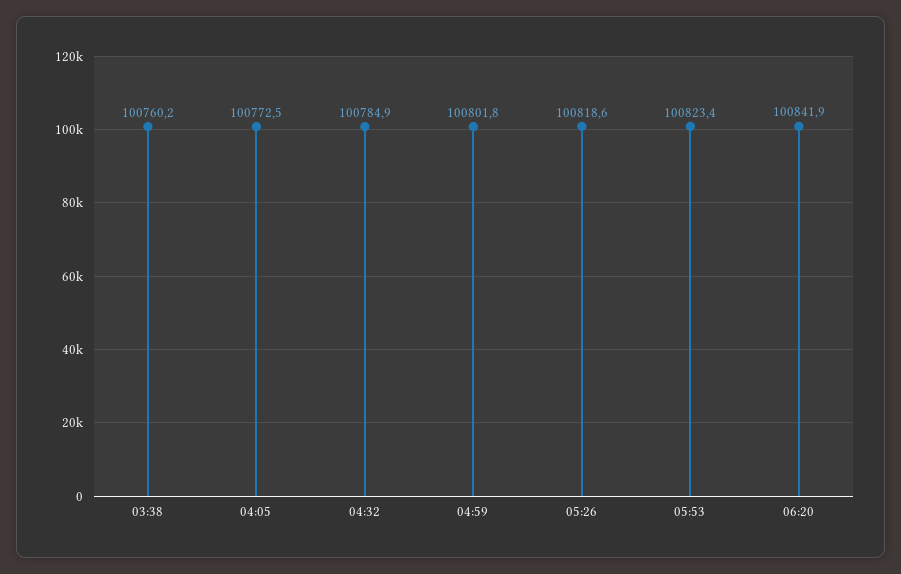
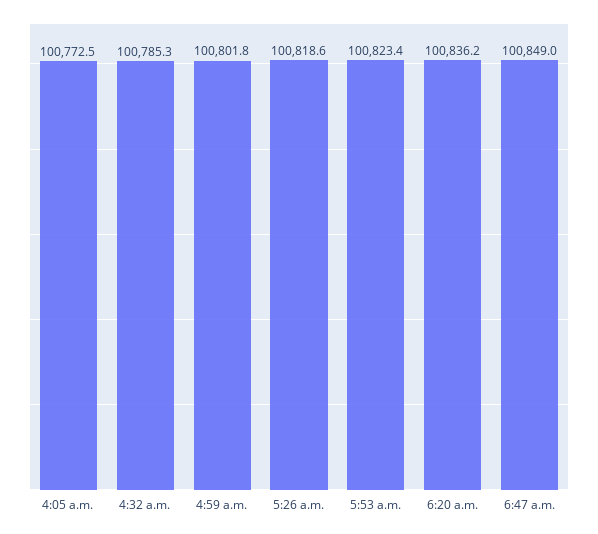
03:38: 100760.2 -> none
04:32: 100784.9 -> 100785.3
06:20: 100841.9 -> 100836.2
6:47 a.m.: none -> 100849

